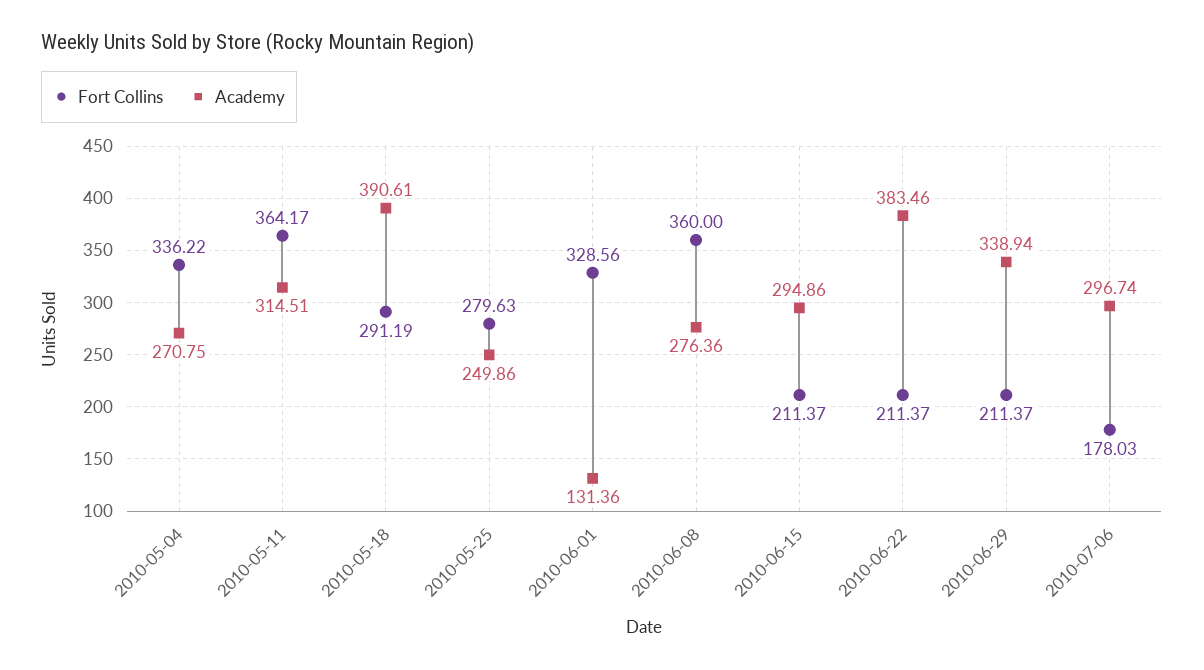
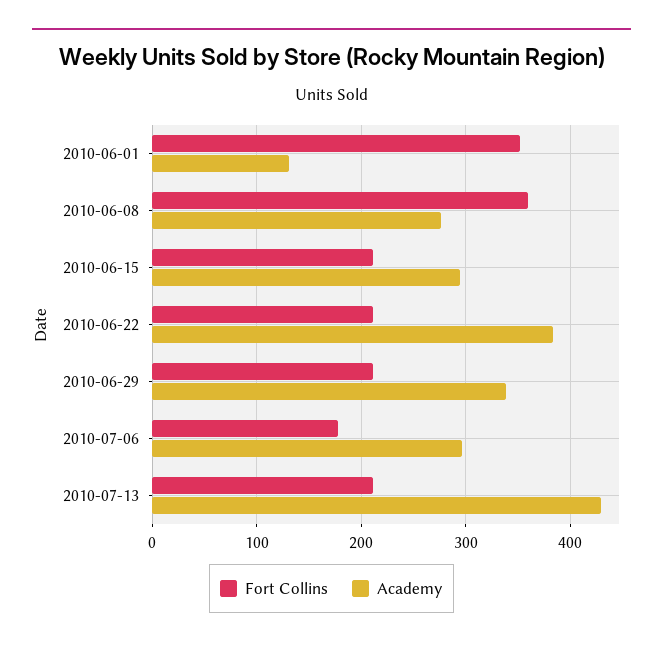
Fort Collins, 2010-05-04: 336.22 -> none
Academy, 2010-05-04: 270.75 -> none
Fort Collins, 2010-05-11: 364.17 -> none
Academy, 2010-05-11: 314.51 -> none
Fort Collins, 2010-05-18: 291.19 -> none
Academy, 2010-05-18: 390.61 -> none
Fort Collins, 2010-05-25: 279.63 -> none
Academy, 2010-05-25: 249.86 -> none
Fort Collins, 2010-06-01: 328.56 -> 350
Fort Collins, 2010-07-13: none -> 210
Academy, 2010-07-13: none -> 430

